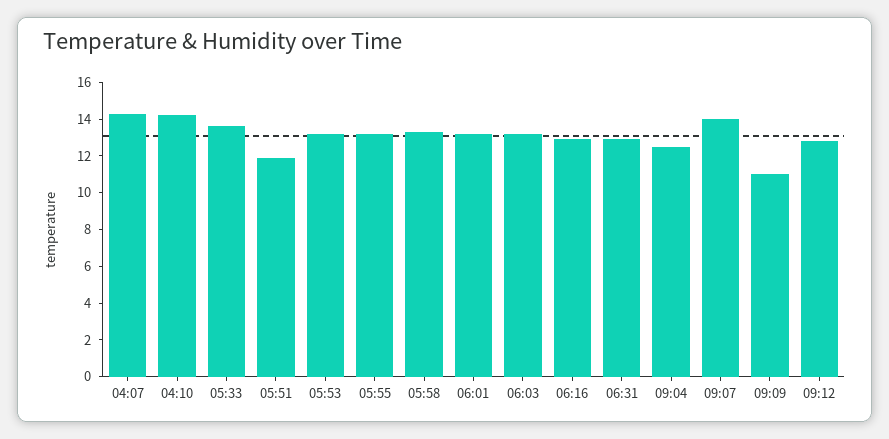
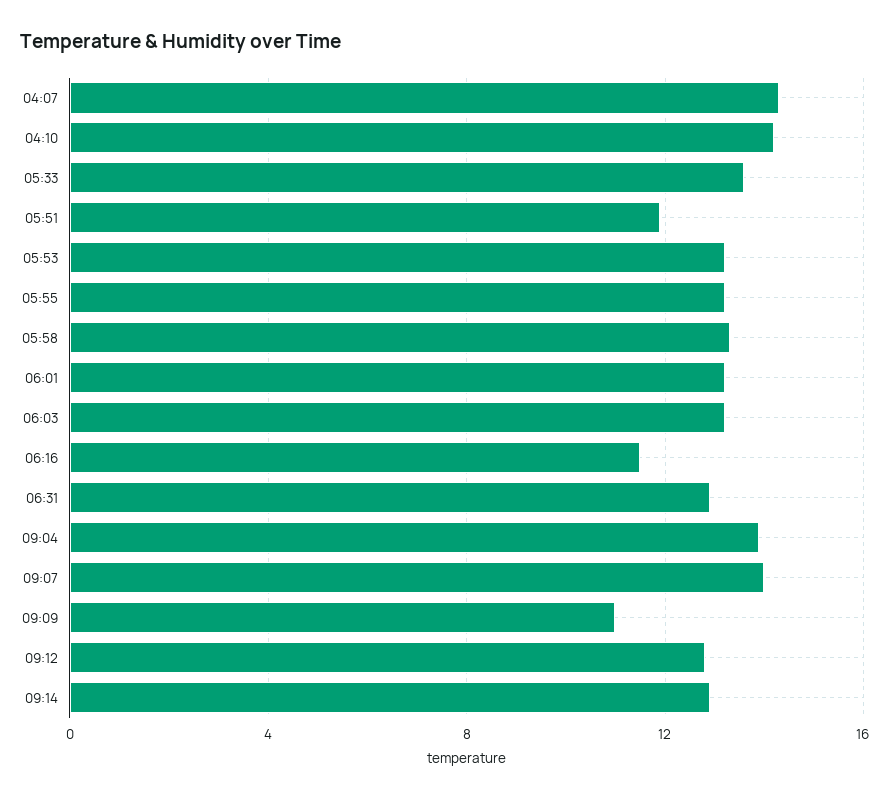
06:16: 13 -> 11.5
09:04: 12.5 -> 14
09:14: none -> 13

